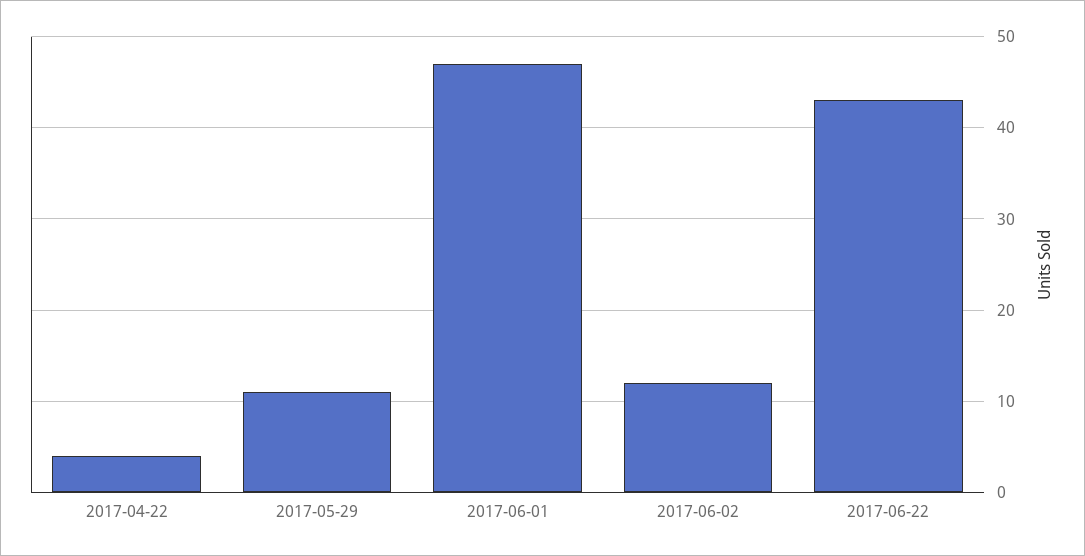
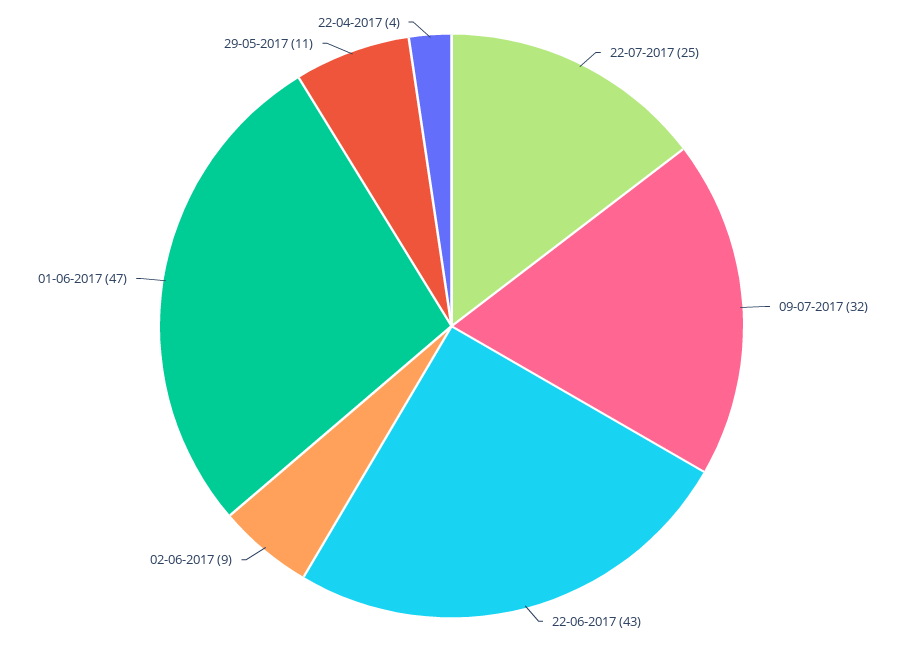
2017-06-02: 12 -> 9
22-07-2017: none -> 25
09-07-2017: none -> 32

